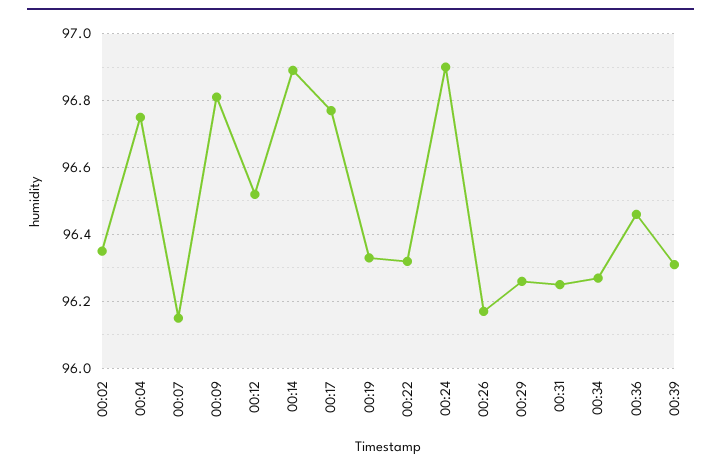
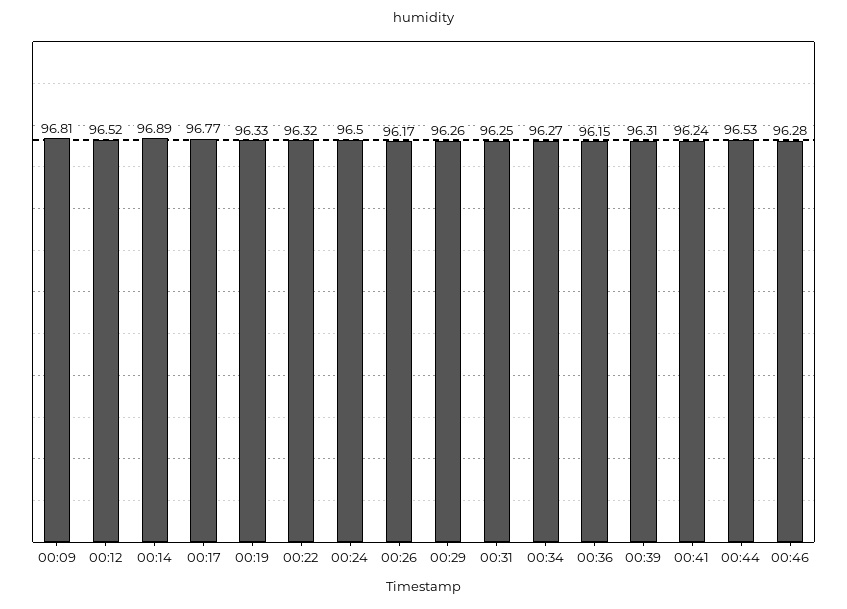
00:02: 96.35 -> none
00:04: 96.75 -> none
00:07: 96.15 -> none
00:24: 96.9 -> 96.5
00:36: 96.45 -> 96.15
00:41: none -> 96.24
00:44: none -> 96.53
00:46: none -> 96.28

